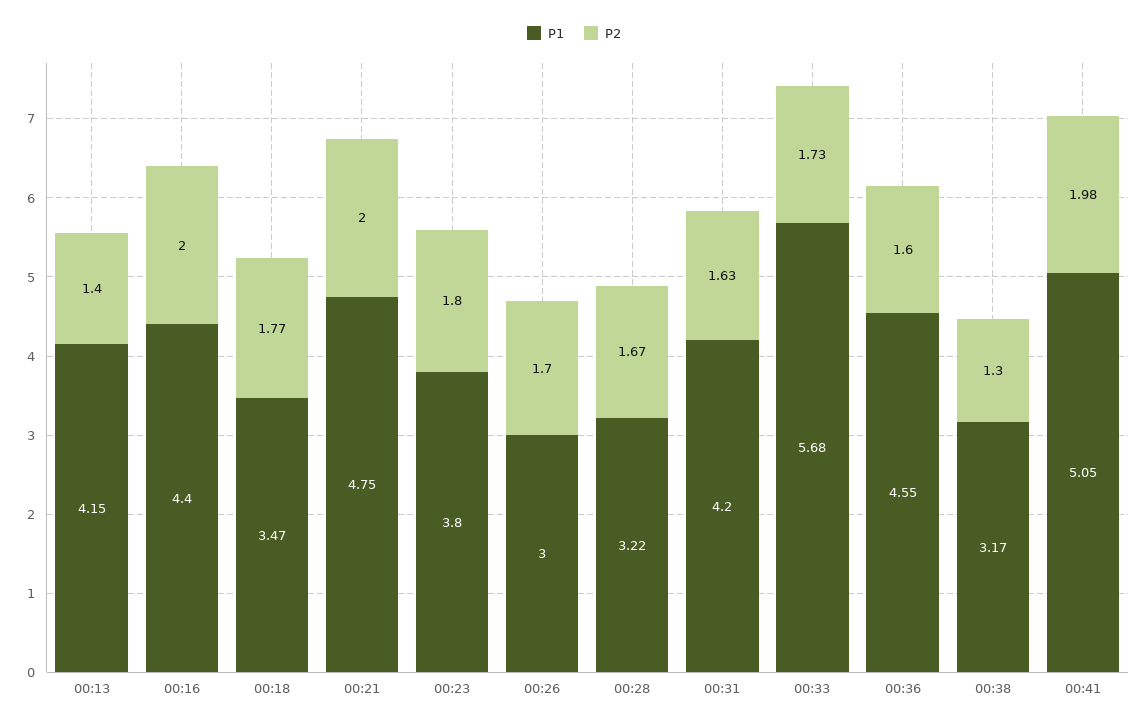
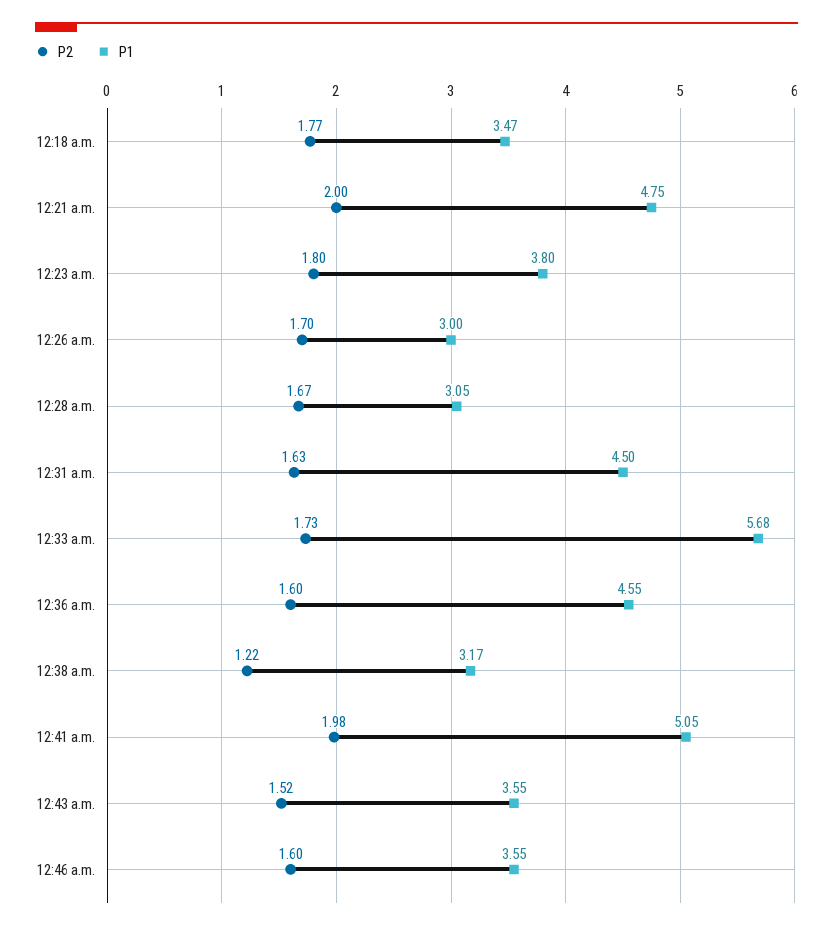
P1, 00:13: 4.15 -> none
P2, 00:13: 1.4 -> none
P1, 00:16: 4.4 -> none
P2, 00:16: 2 -> none
P1, 00:28: 3.22 -> 3.05
P1, 00:31: 4.2 -> 4.5
P2, 00:38: 1.3 -> 1.22
P2, 12:43 a.m.: none -> 1.52
P1, 12:43 a.m.: none -> 3.55
P2, 12:46 a.m.: none -> 1.6
P1, 12:46 a.m.: none -> 3.55

